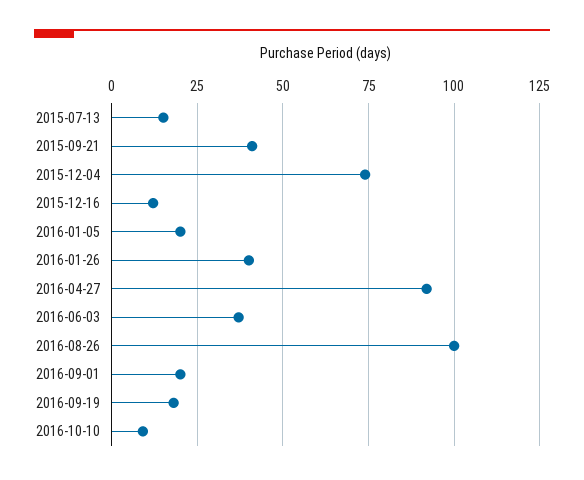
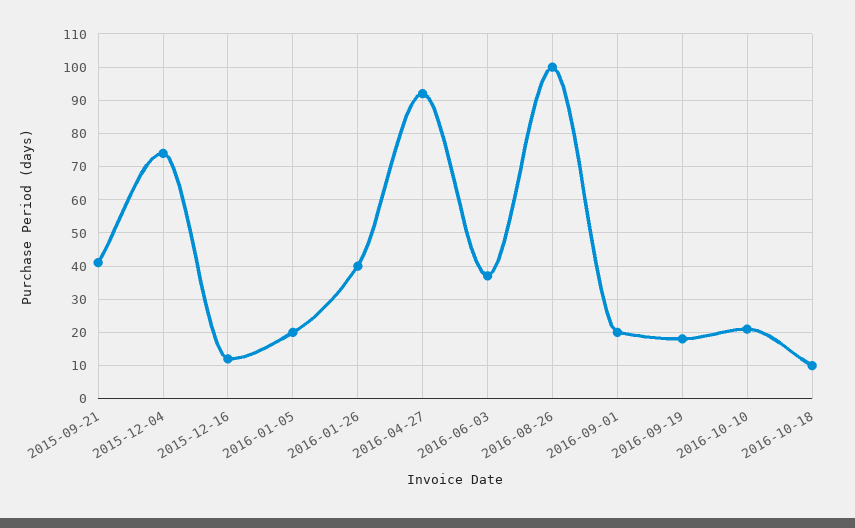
2015-07-13: 15 -> none
2016-10-10: 10 -> 20
2016-10-18: none -> 10

